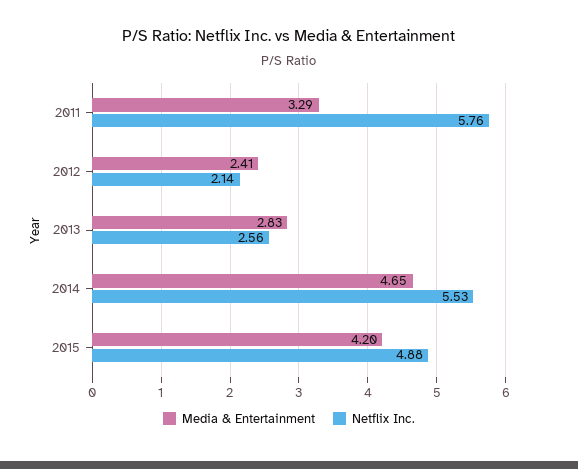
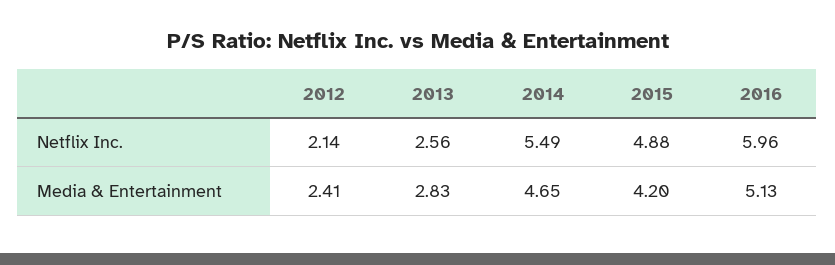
Media & Entertainment, 2011: 3.29 -> none
Netflix Inc., 2011: 5.76 -> none
Netflix Inc., 2014: 5.53 -> 5.49
Netflix Inc., 2016: none -> 5.96
Media & Entertainment, 2016: none -> 5.13

